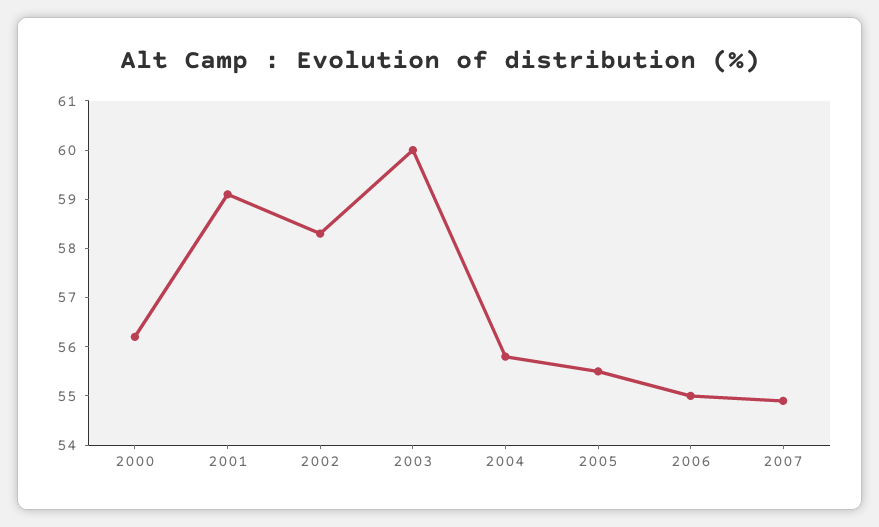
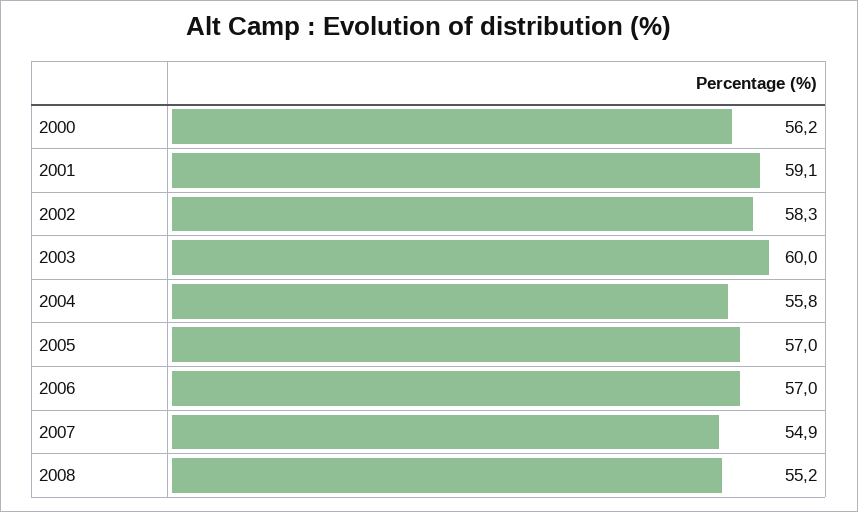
2005: 55.5 -> 57
2006: 55 -> 57
2008: none -> 55.2

